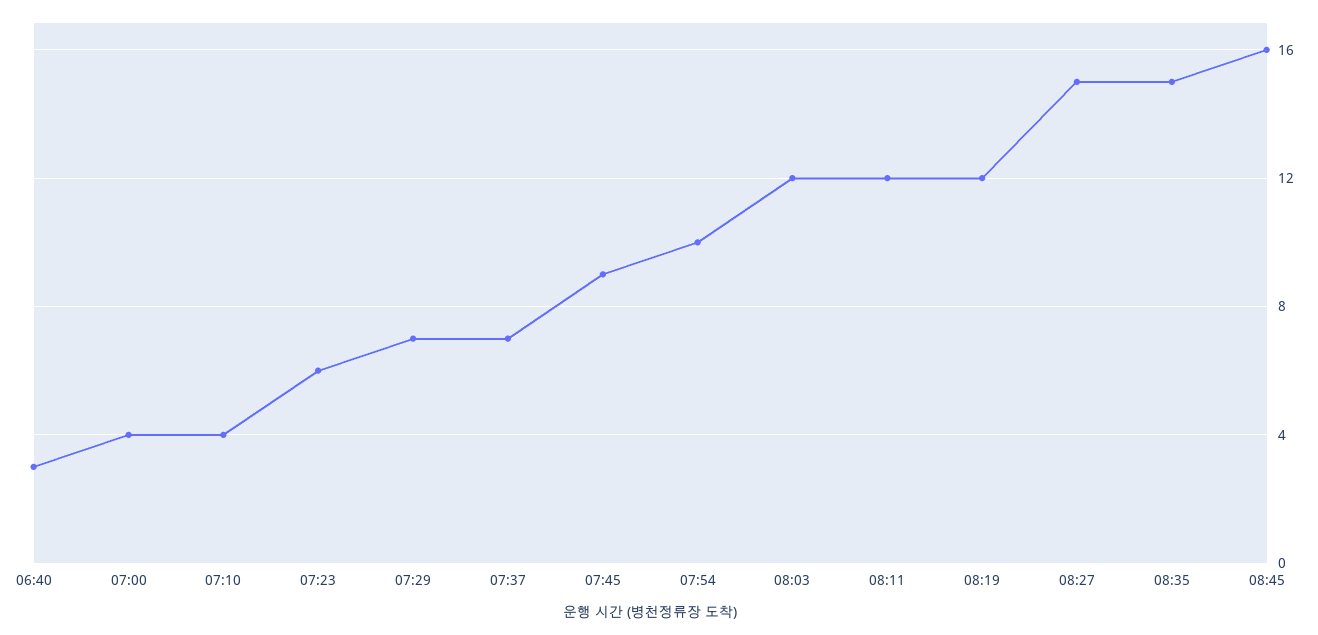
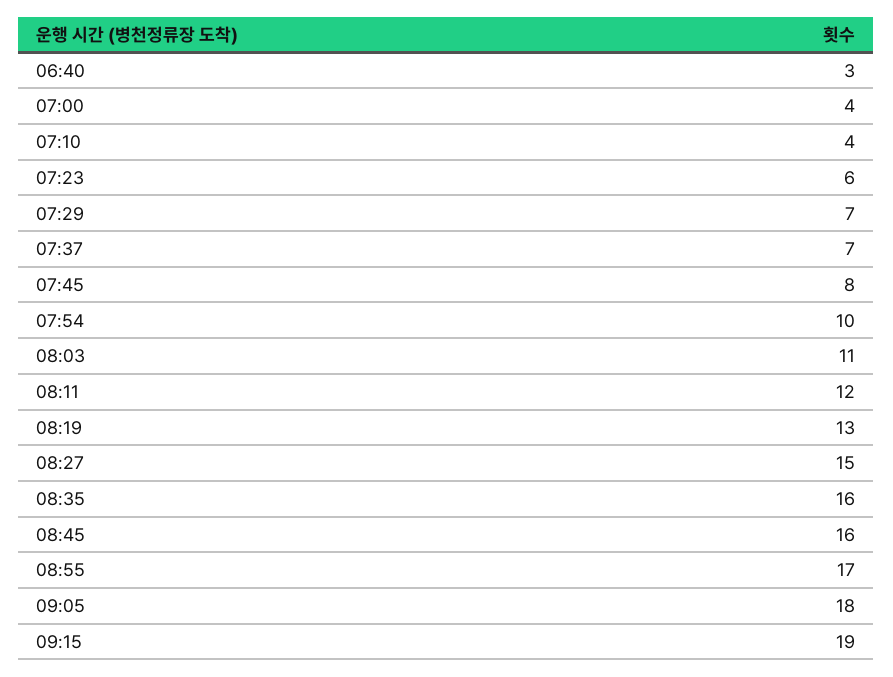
07:45: 9 -> 8
08:03: 12 -> 11
08:19: 12 -> 13
08:35: 15 -> 16
08:55: none -> 17
09:05: none -> 18
09:15: none -> 19

